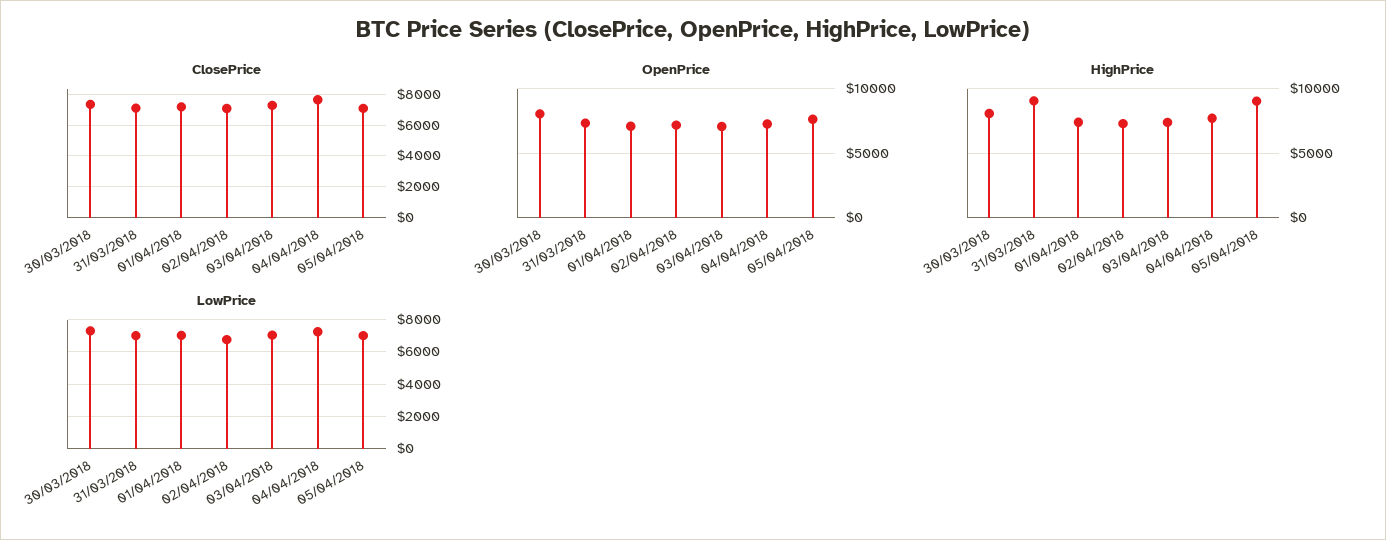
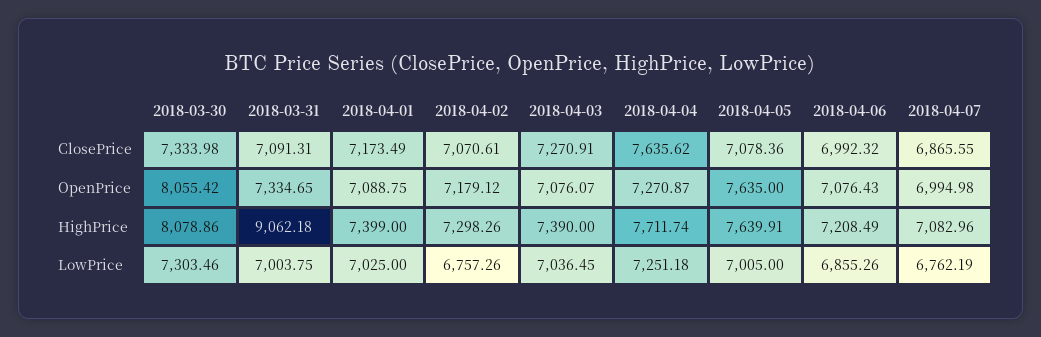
HighPrice, 05/04/2018: 9000 -> 7639.91
ClosePrice, 2018-04-06: none -> 6992.32
ClosePrice, 2018-04-07: none -> 6865.55
OpenPrice, 2018-04-06: none -> 7076.43
OpenPrice, 2018-04-07: none -> 6994.98
HighPrice, 2018-04-06: none -> 7208.49
HighPrice, 2018-04-07: none -> 7082.96
LowPrice, 2018-04-06: none -> 6855.26
LowPrice, 2018-04-07: none -> 6762.19

